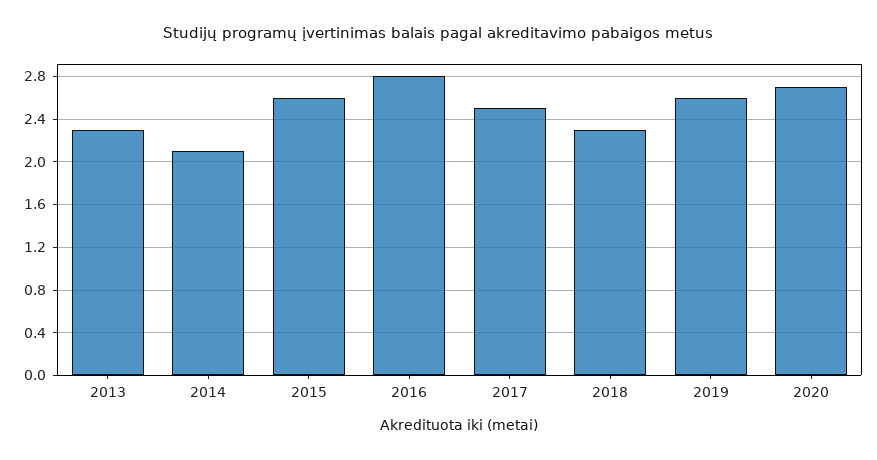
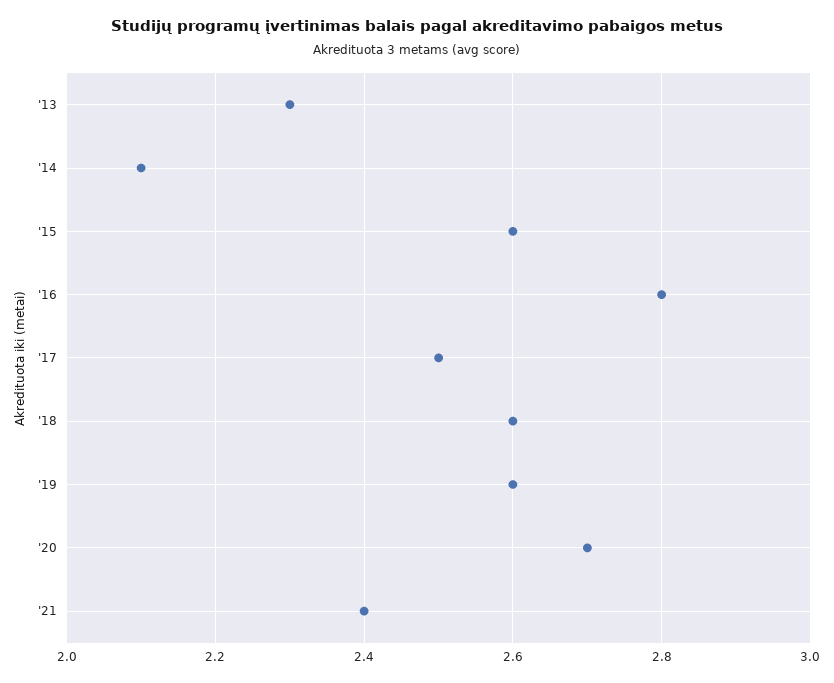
2018: 2.3 -> 2.6
'21: none -> 2.4

